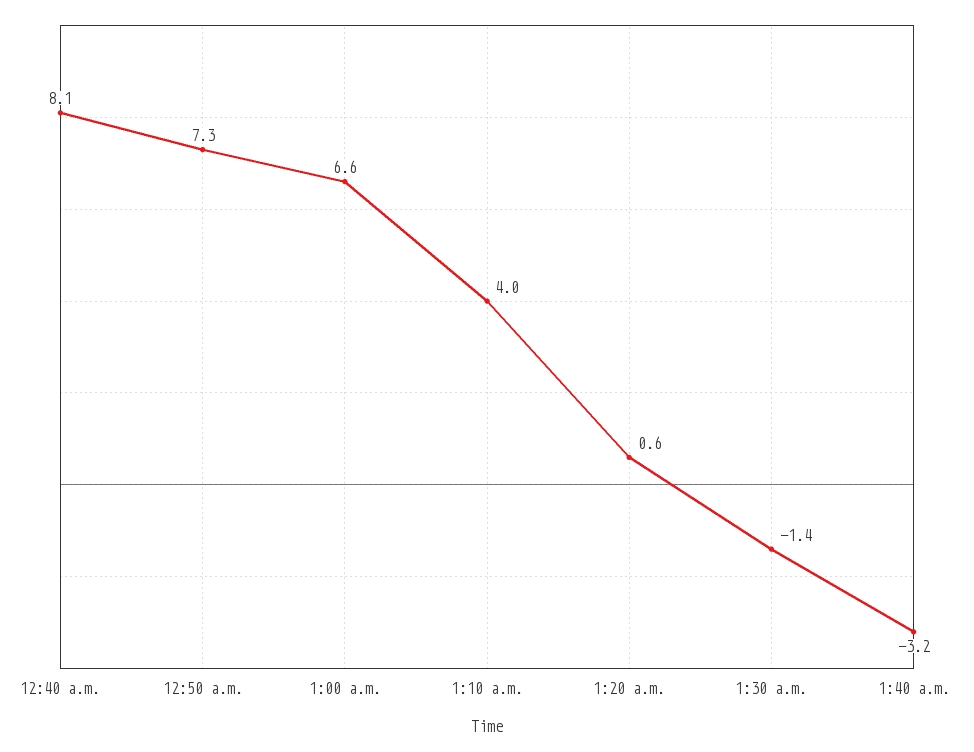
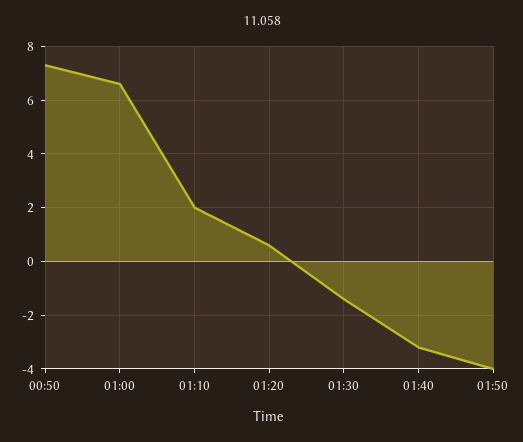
12:40 a.m.: 8.1 -> none
1:10 a.m.: 4 -> 2
01:50: none -> -4

